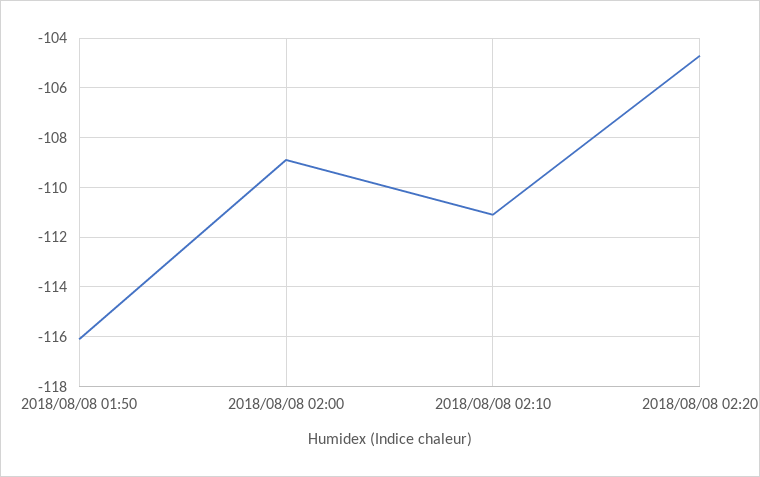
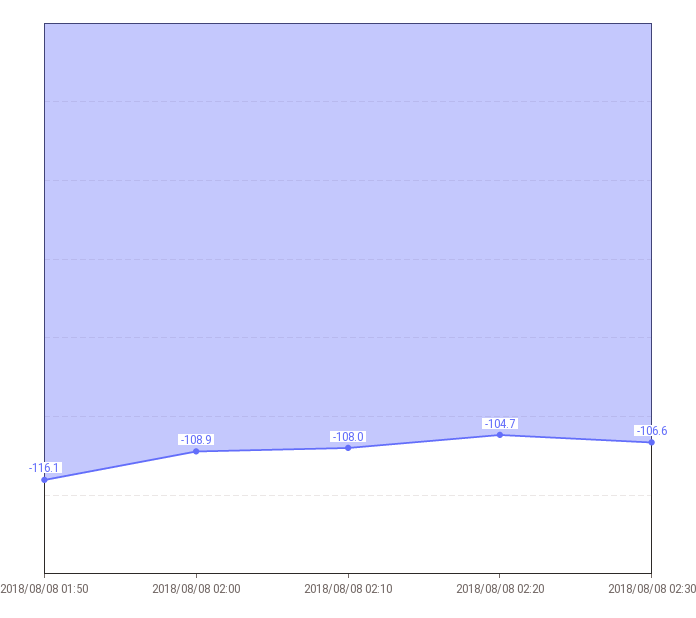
2018/08/08 02:10: -111 -> -108
2018/08/08 02:30: none -> -106.6

